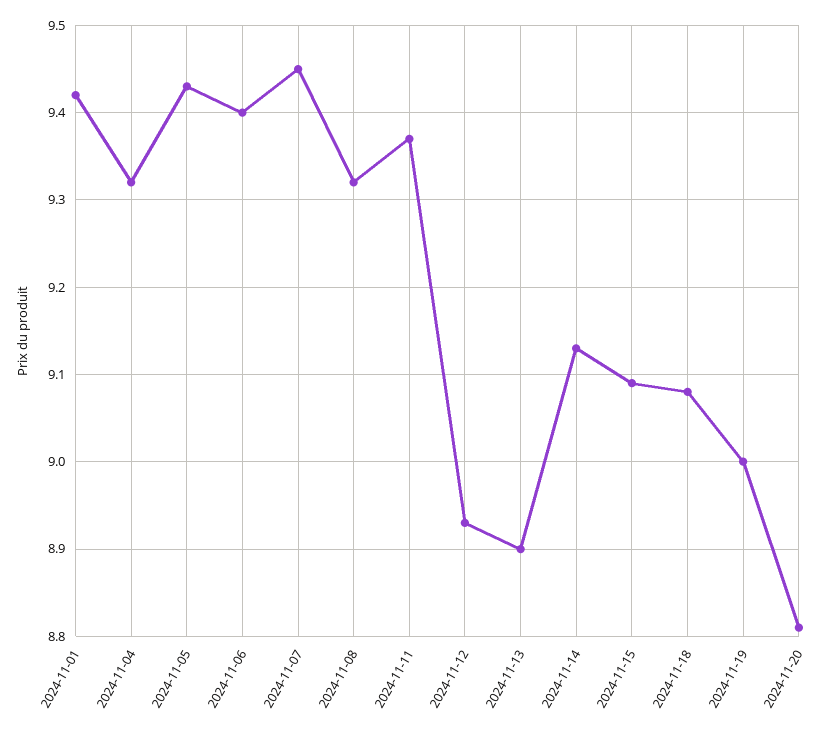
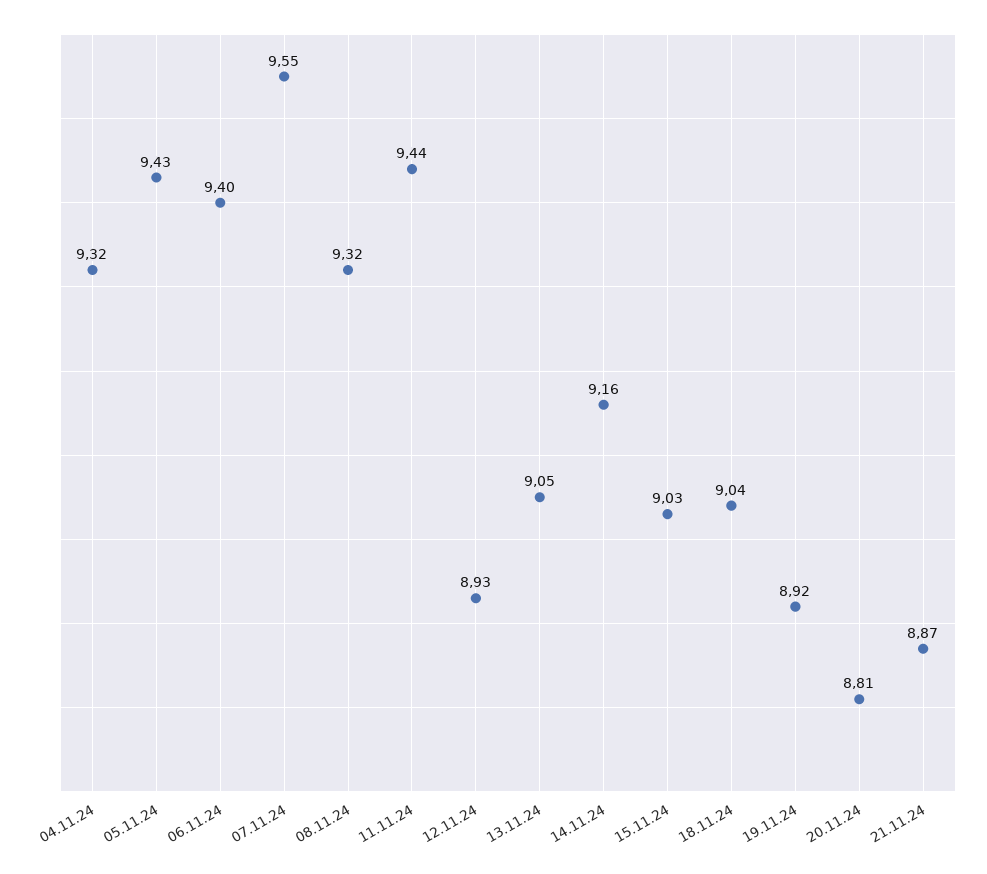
2024-11-01: 9.42 -> none
2024-11-07: 9.45 -> 9.55
2024-11-11: 9.37 -> 9.44
2024-11-13: 8.9 -> 9.05
2024-11-14: 9.13 -> 9.16
2024-11-15: 9.09 -> 9.03
2024-11-18: 9.08 -> 9.04
2024-11-19: 9 -> 8.92
21.11.24: none -> 8.87

